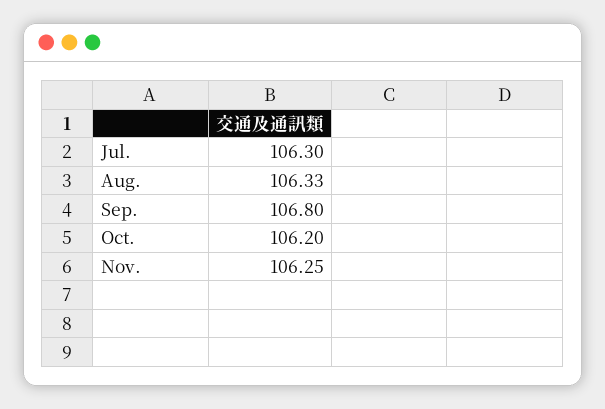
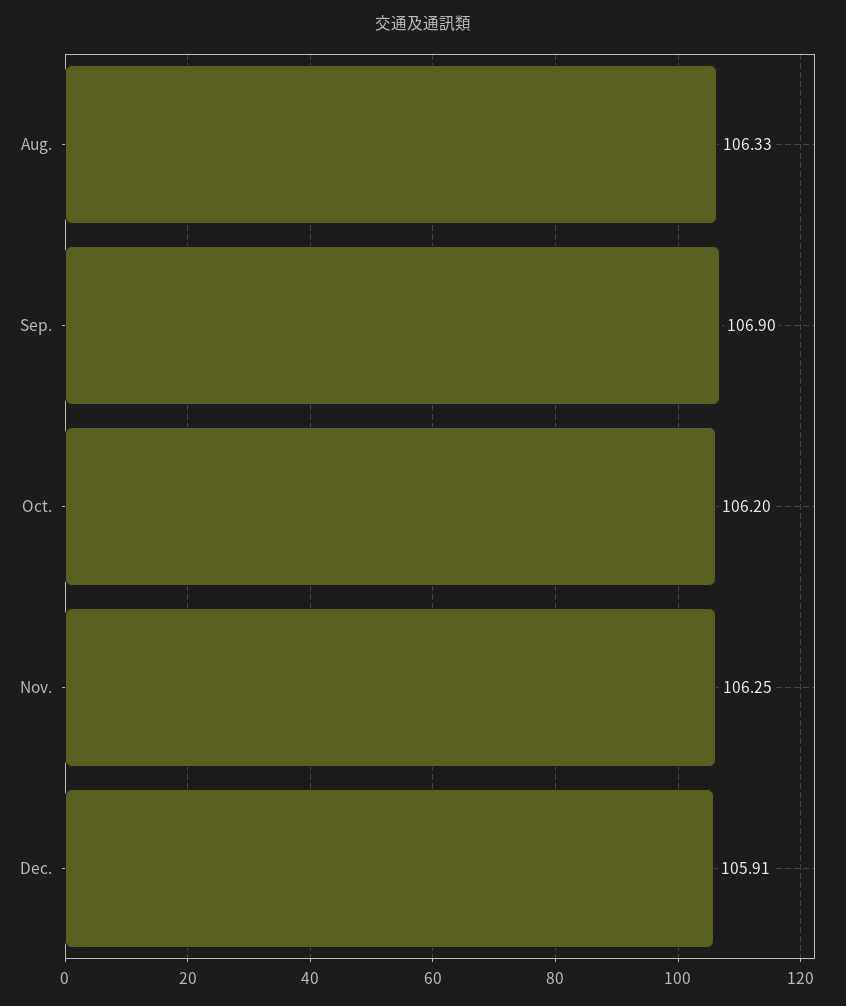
Jul.: 106.3 -> none
Sep.: 106.8 -> 106.9
Dec.: none -> 105.91

